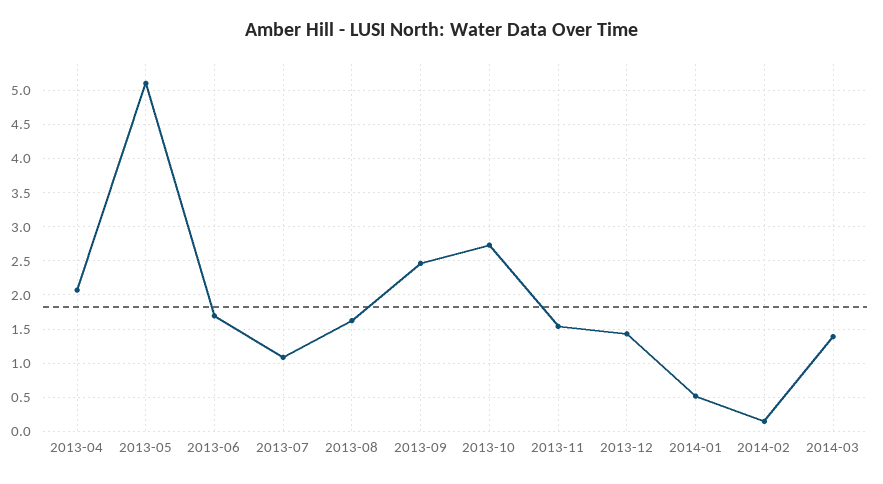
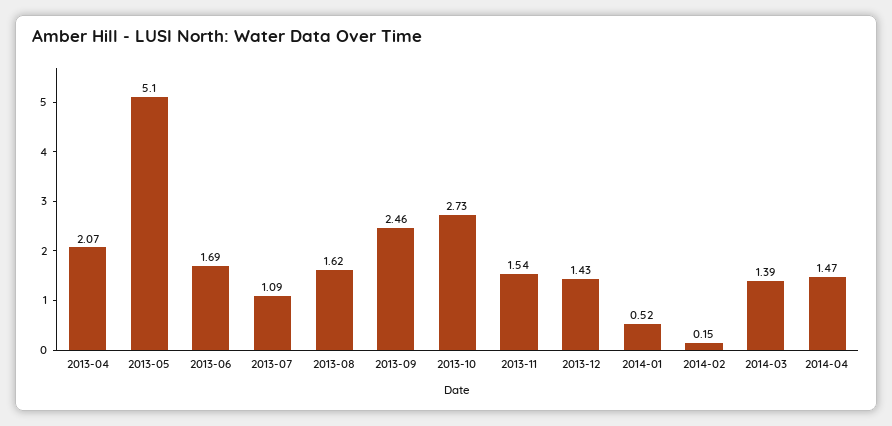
2014-04: none -> 1.47

